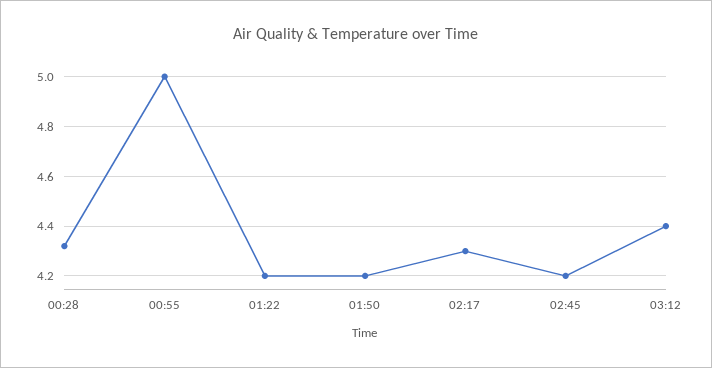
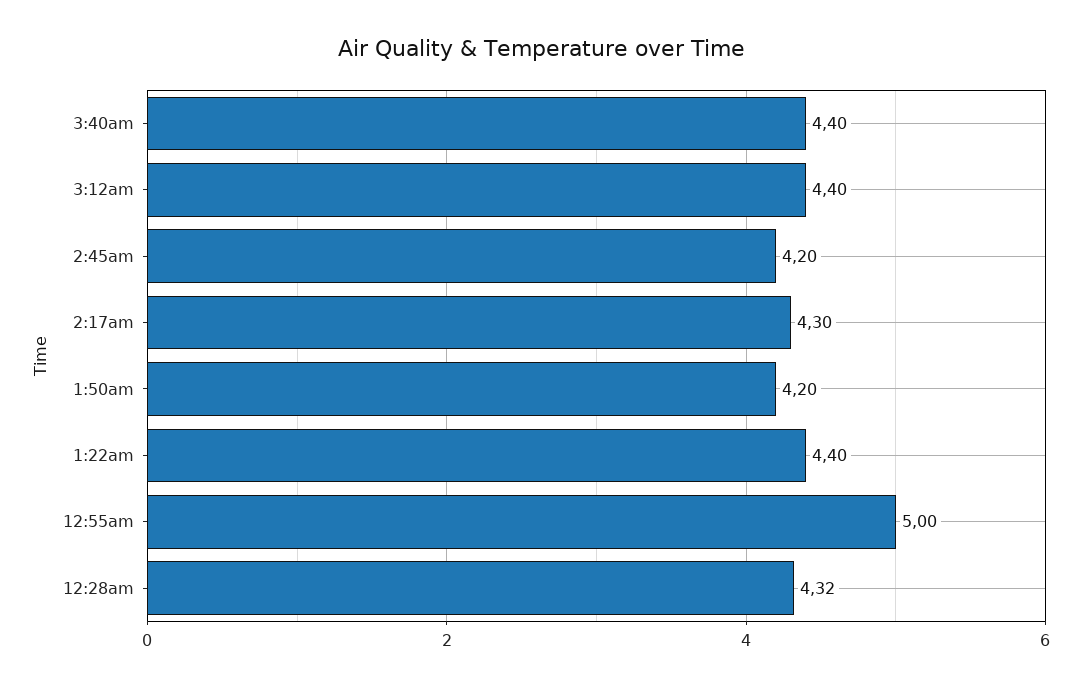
01:22: 4.2 -> 4.4
3:40am: none -> 4.4

